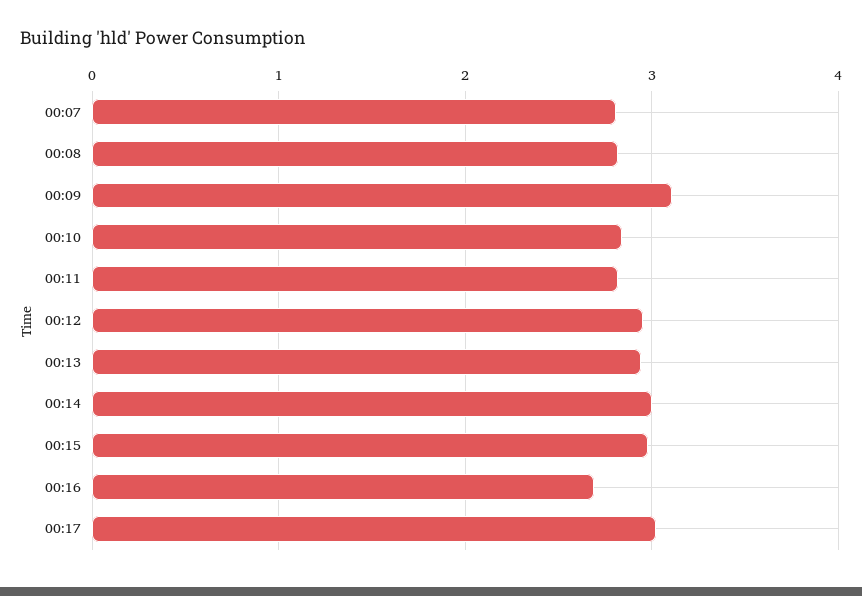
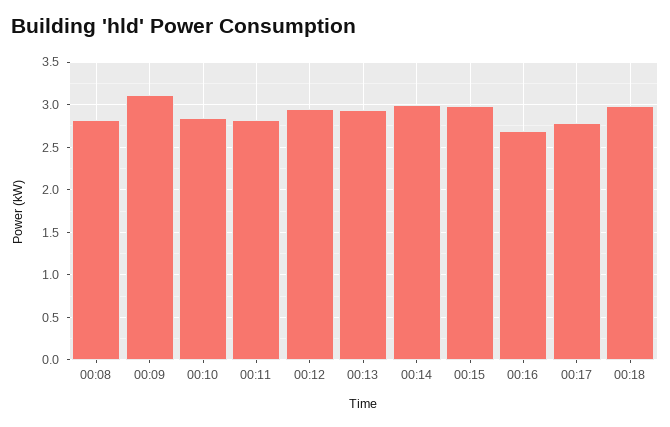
00:07: 2.8 -> none
00:17: 3 -> 2.8
00:18: none -> 3

